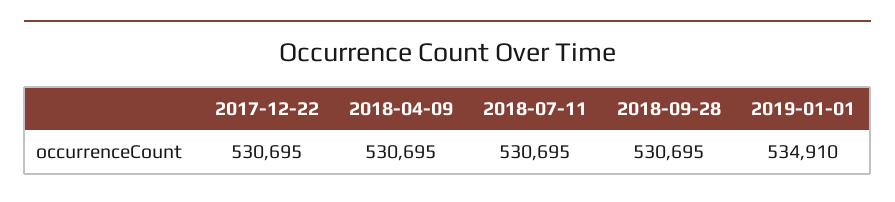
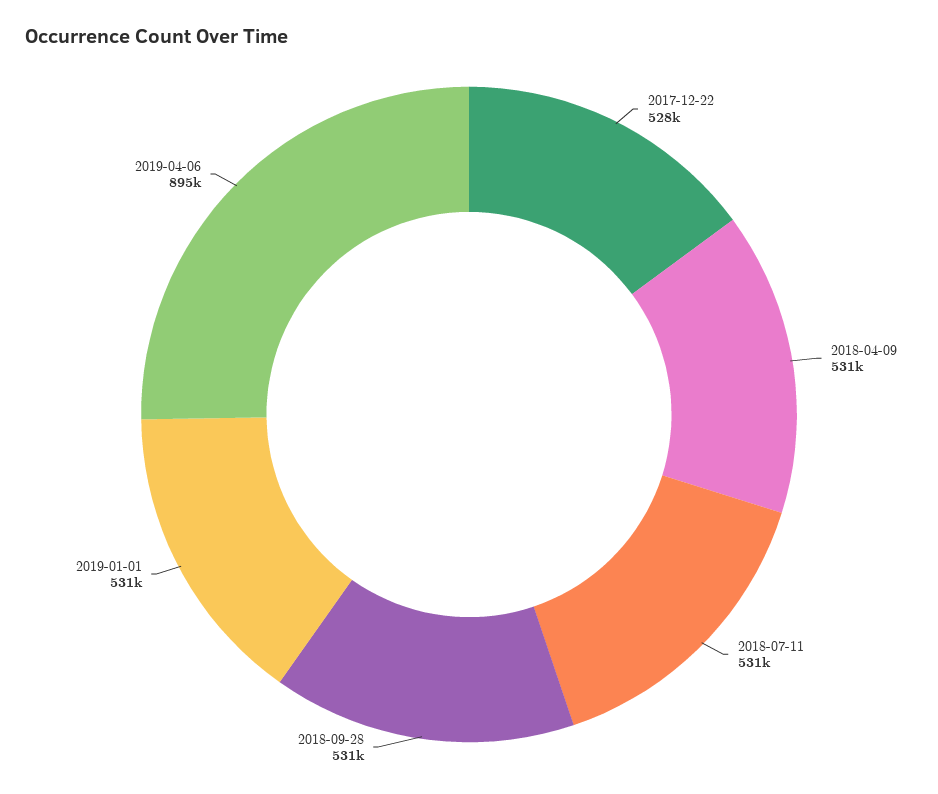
2017-12-22: 530695 -> 528000
2019-01-01: 534910 -> 531000
2019-04-06: none -> 895000

